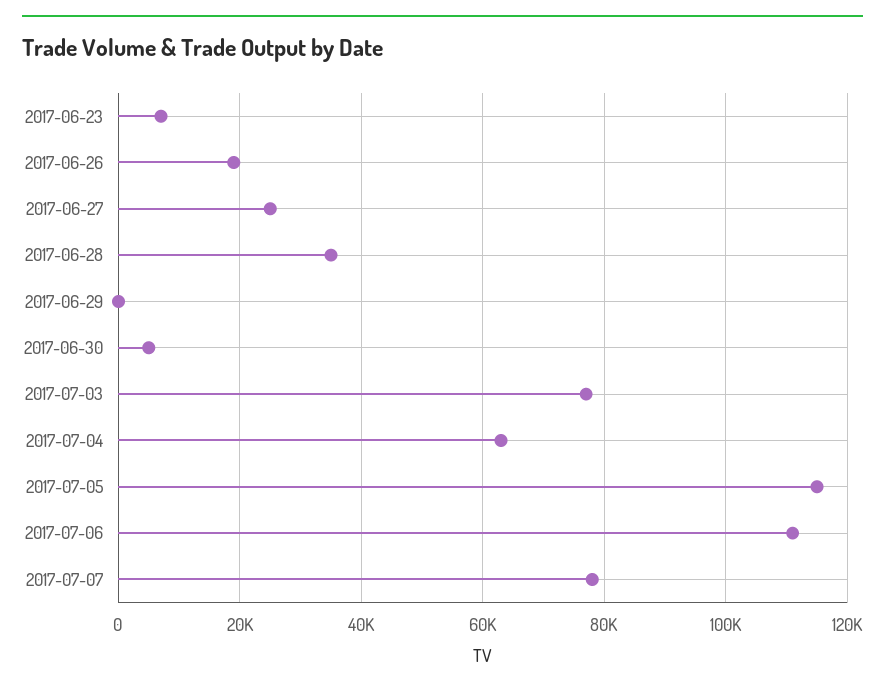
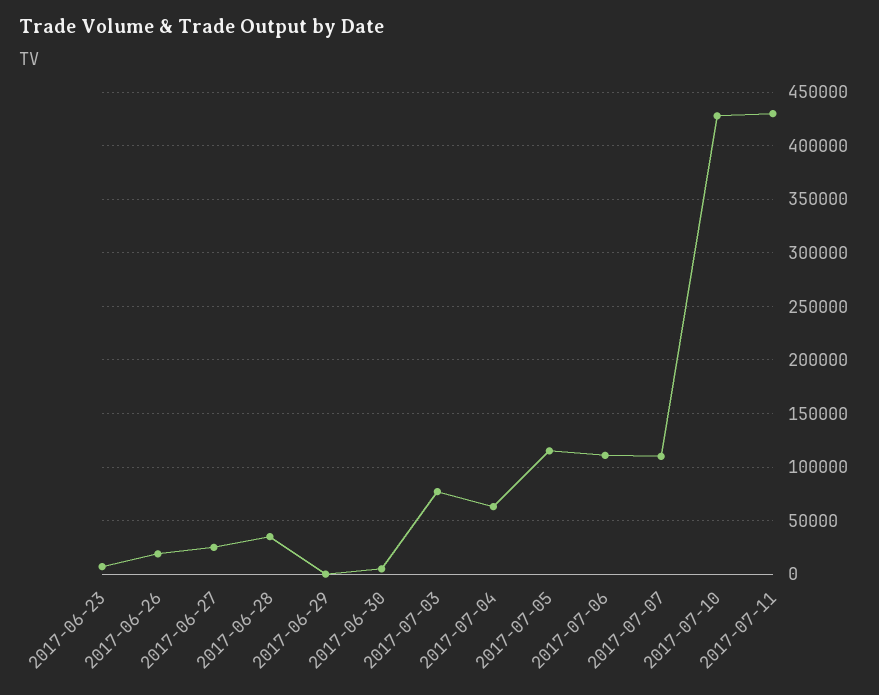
2017-07-07: 78000 -> 110000
2017-07-10: none -> 430000
2017-07-11: none -> 430000

